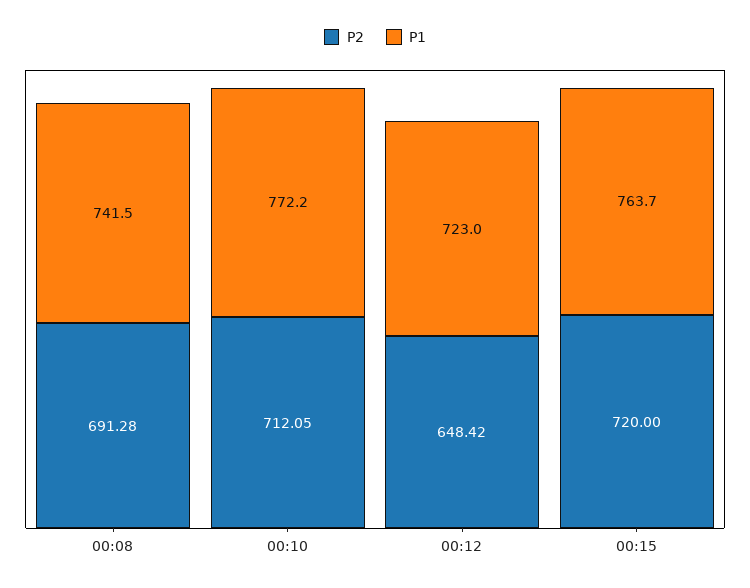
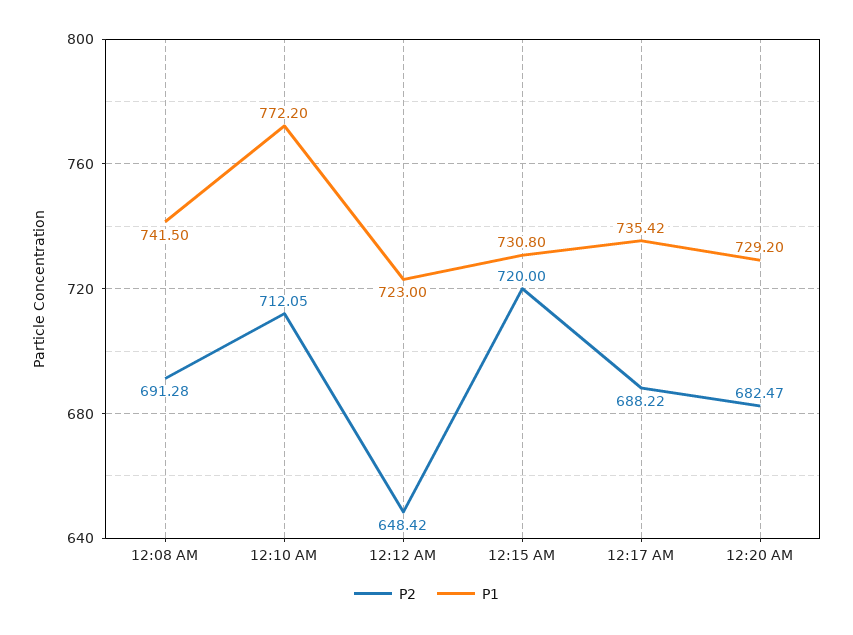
P1, 00:15: 763.7 -> 730.8
P2, 12:17 AM: none -> 688.22
P1, 12:17 AM: none -> 735.42
P2, 12:20 AM: none -> 682.47
P1, 12:20 AM: none -> 729.2

